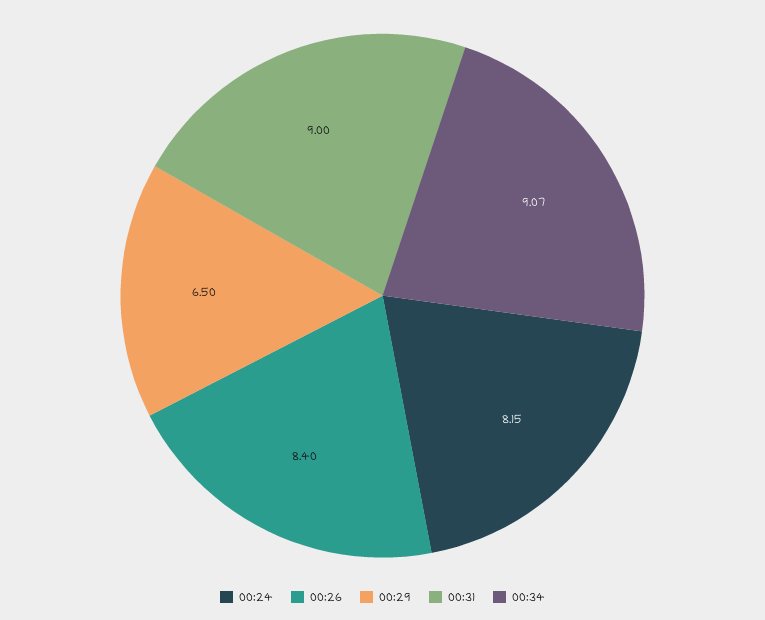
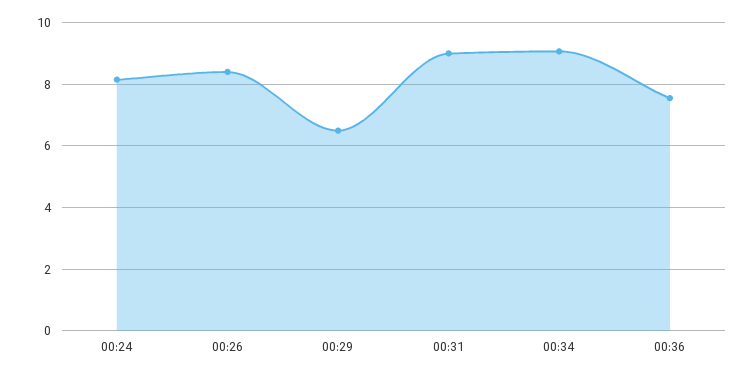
00:36: none -> 7.6

